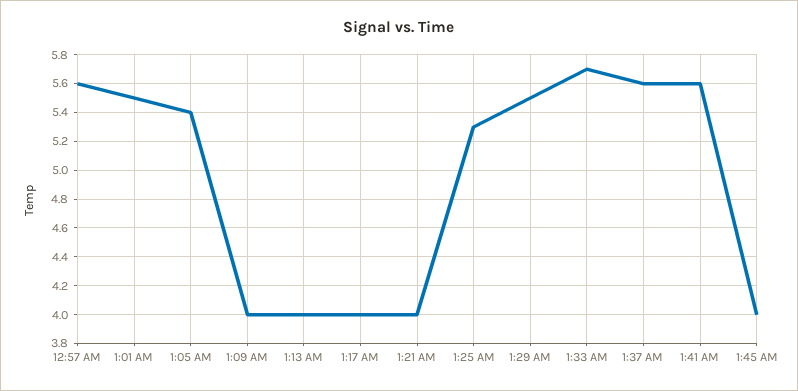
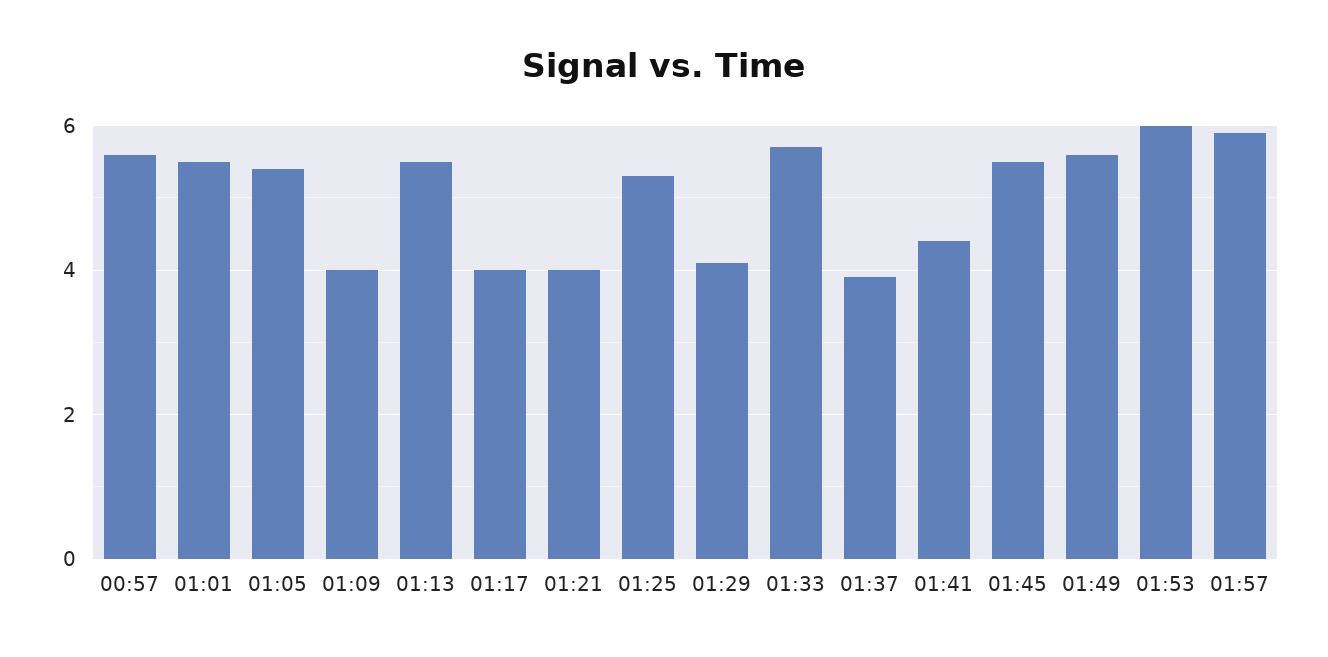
1:13 AM: 4 -> 5.5
1:29 AM: 5.5 -> 4
1:37 AM: 5.6 -> 4
1:41 AM: 5.6 -> 4.5
1:45 AM: 4 -> 5.5
01:49: none -> 5.5
01:53: none -> 6
01:57: none -> 6

